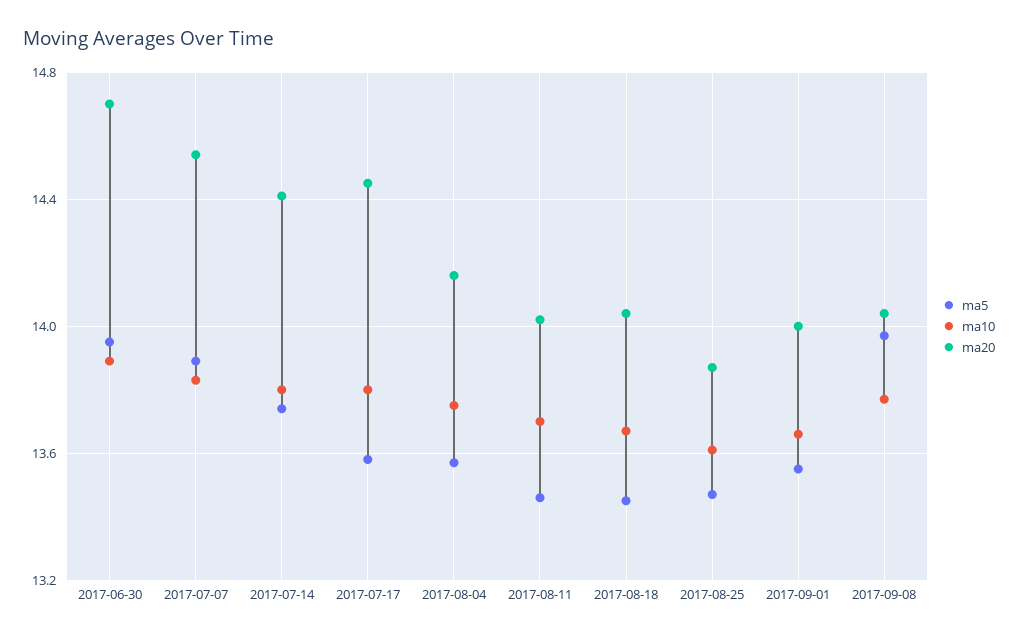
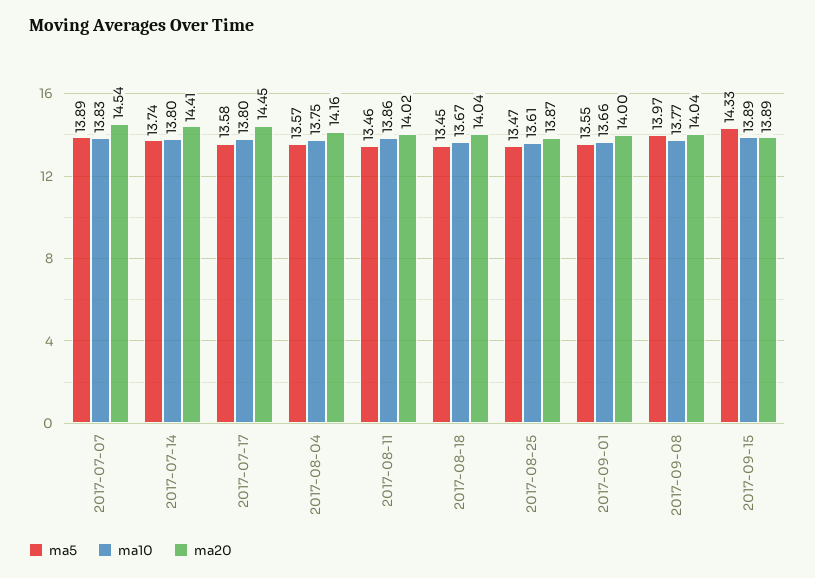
ma5, 2017-06-30: 13.95 -> none
ma10, 2017-06-30: 13.9 -> none
ma20, 2017-06-30: 14.7 -> none
ma10, 2017-08-11: 13.7 -> 13.86
ma5, 2017-09-15: none -> 14.33
ma10, 2017-09-15: none -> 13.89
ma20, 2017-09-15: none -> 13.89

